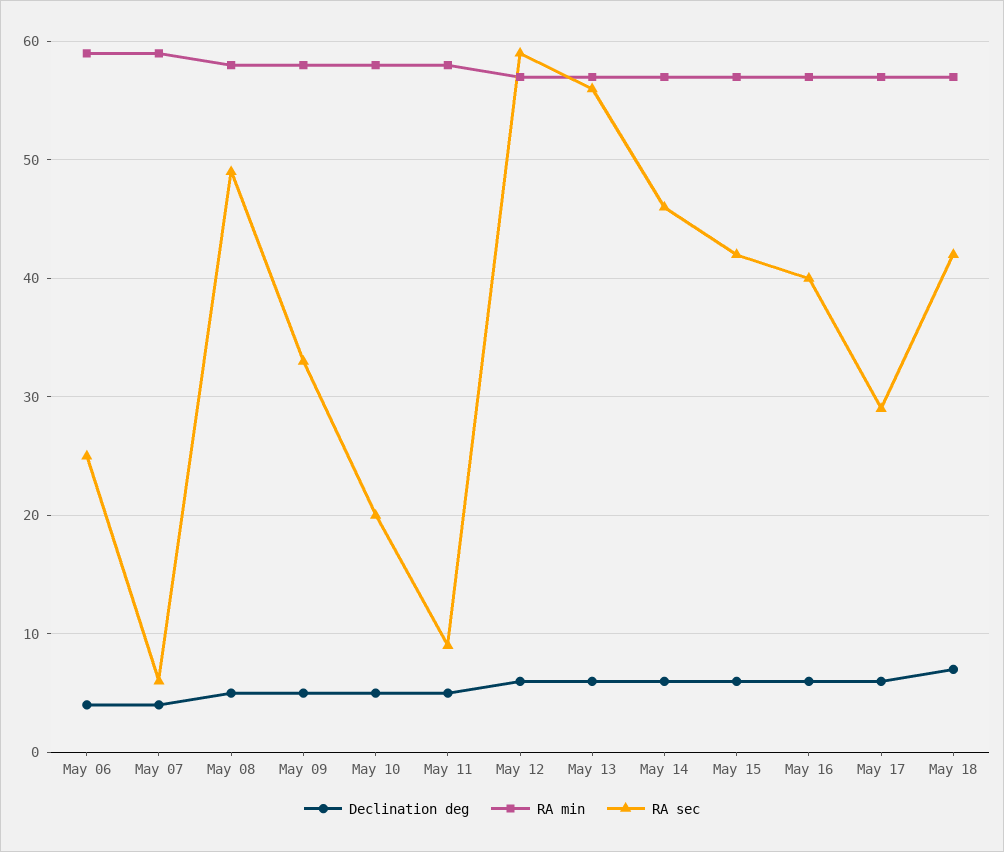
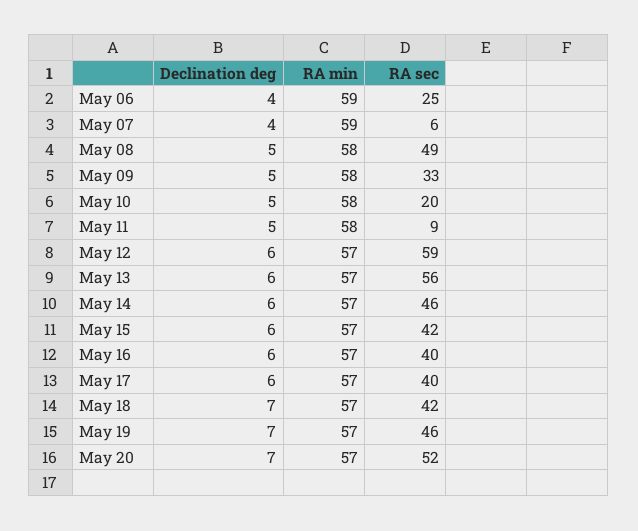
RA sec, May 17: 29 -> 40
Declination deg, May 19: none -> 7
RA min, May 19: none -> 57
RA sec, May 19: none -> 46
Declination deg, May 20: none -> 7
RA min, May 20: none -> 57
RA sec, May 20: none -> 52

